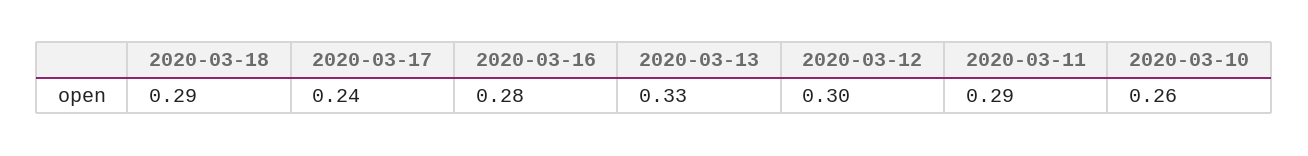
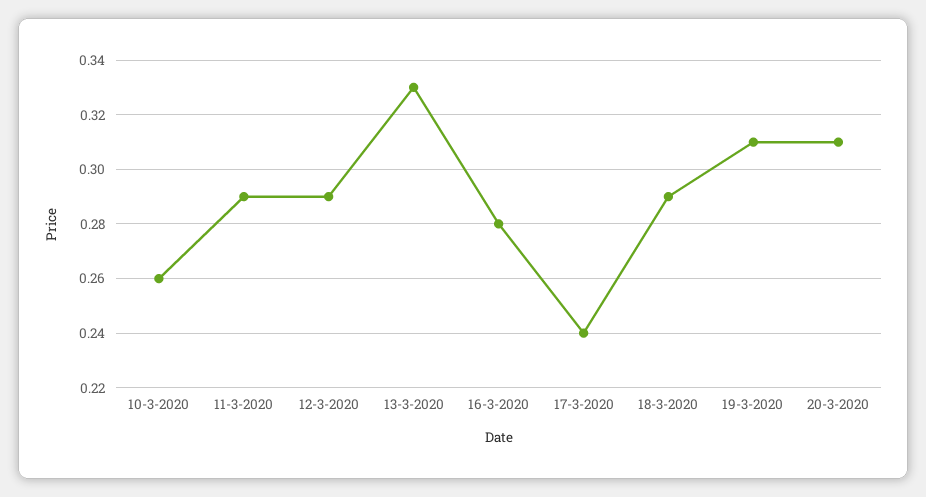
2020-03-12: 0.3 -> 0.29
19-3-2020: none -> 0.31
20-3-2020: none -> 0.31

